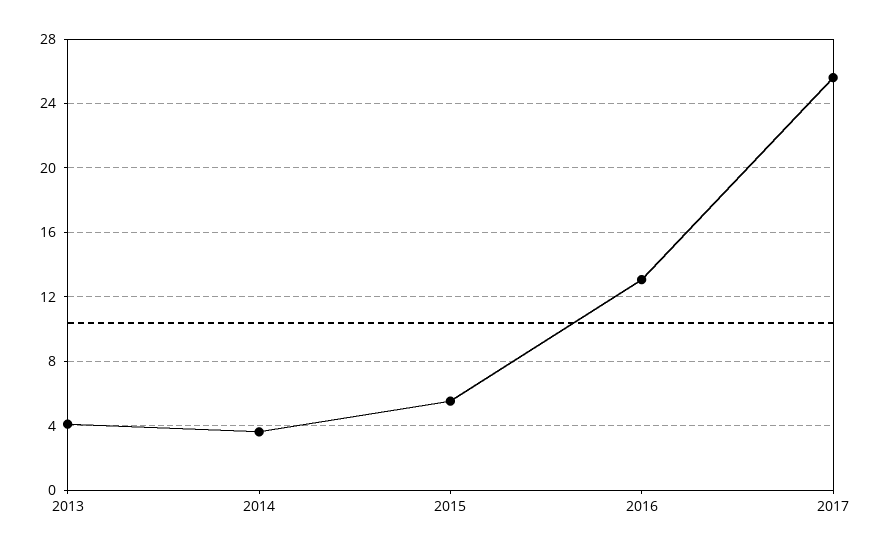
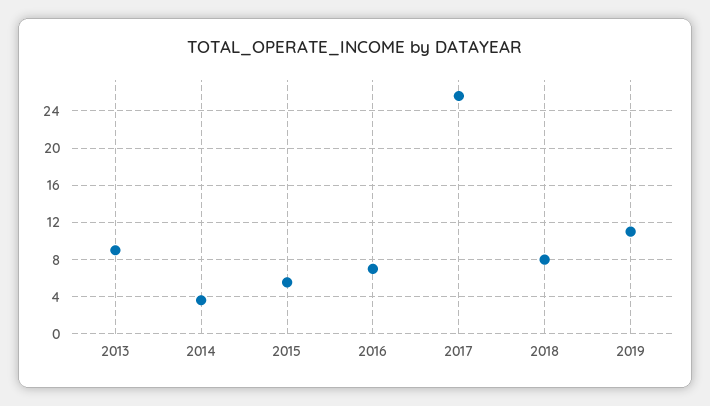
2013: 4 -> 9
2016: 13 -> 7
2018: none -> 8
2019: none -> 11

